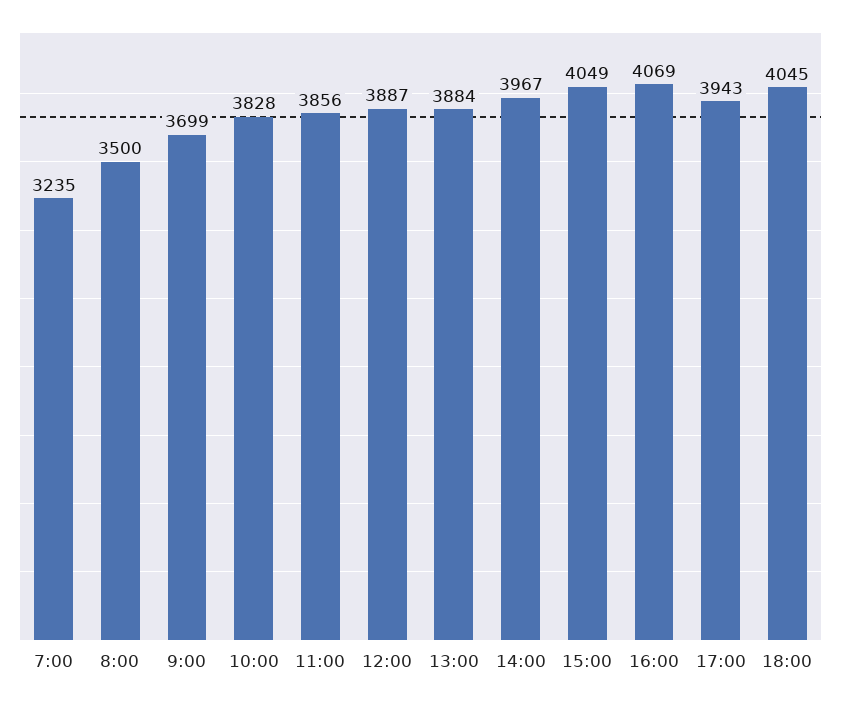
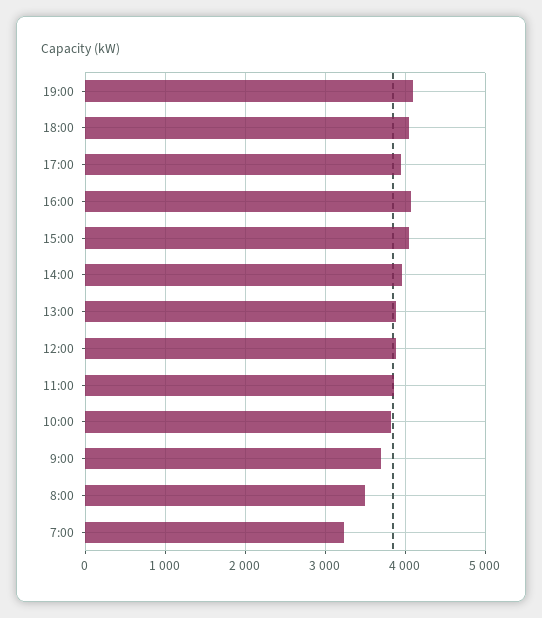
19:00: none -> 4100

